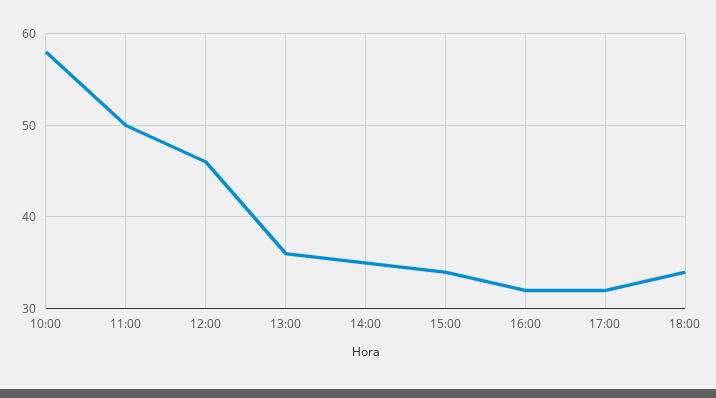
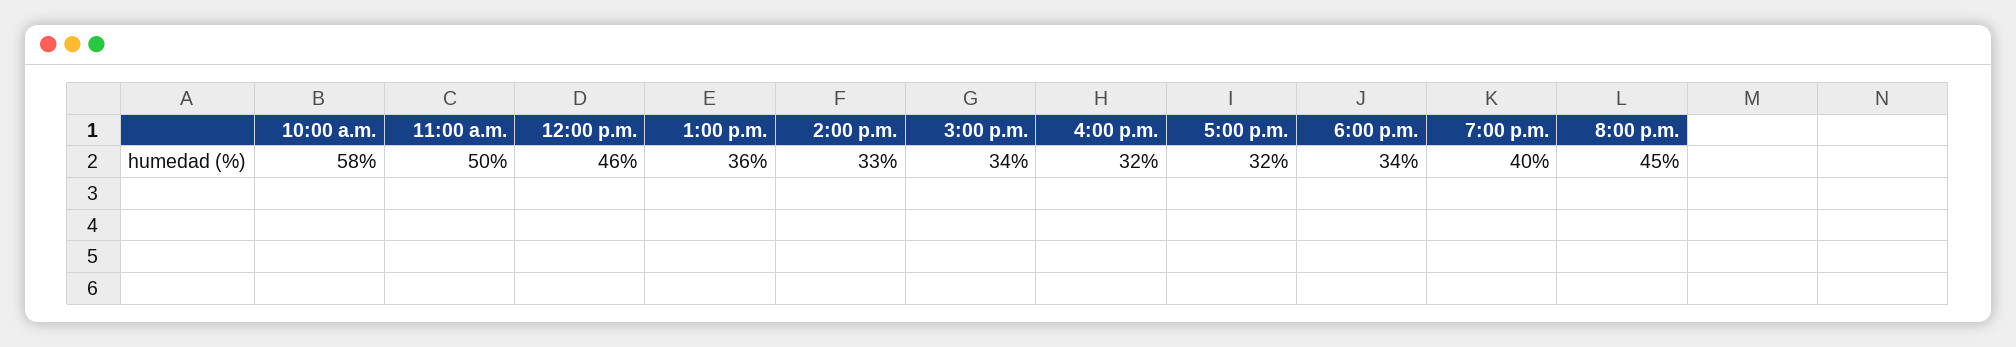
14:00: 35 -> 33
7:00 p.m.: none -> 40
8:00 p.m.: none -> 45

